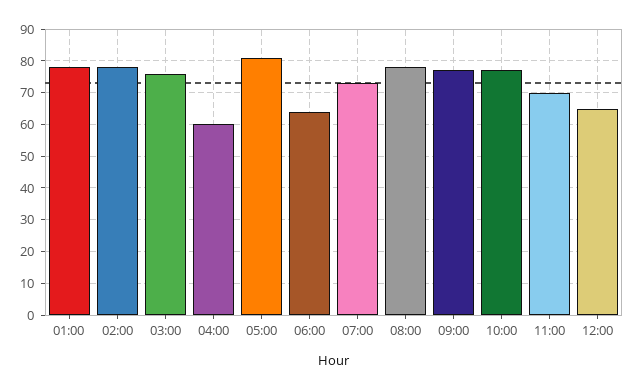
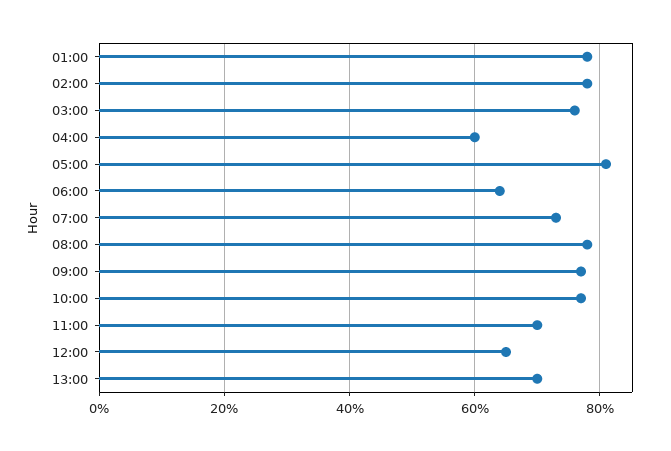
13:00: none -> 70

